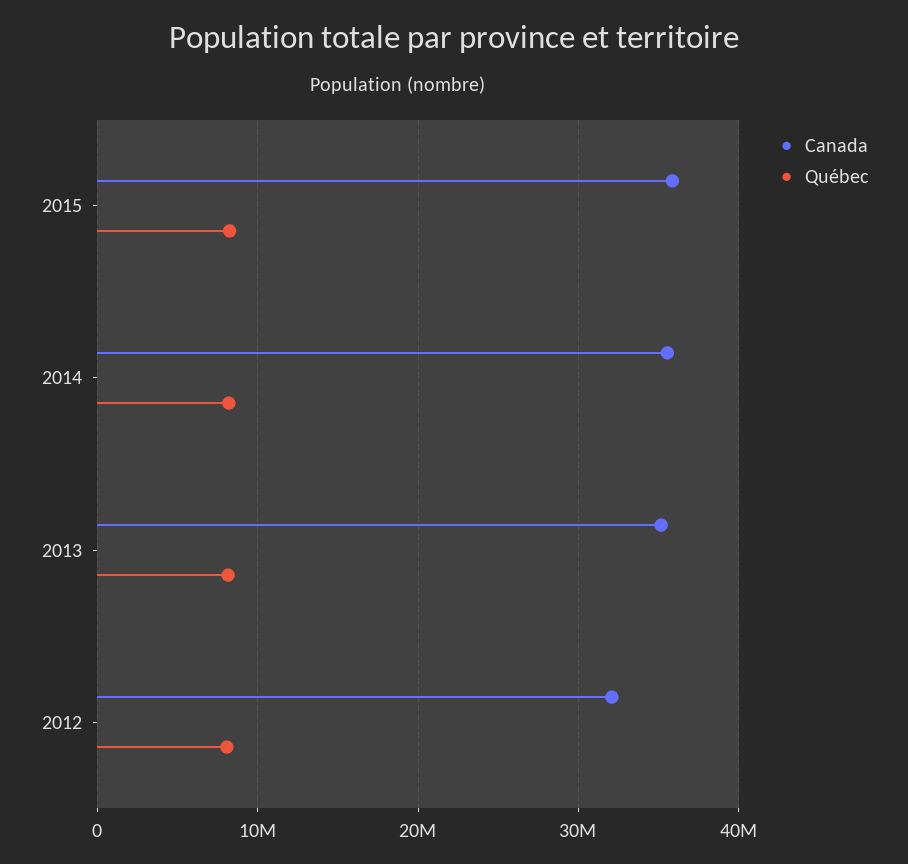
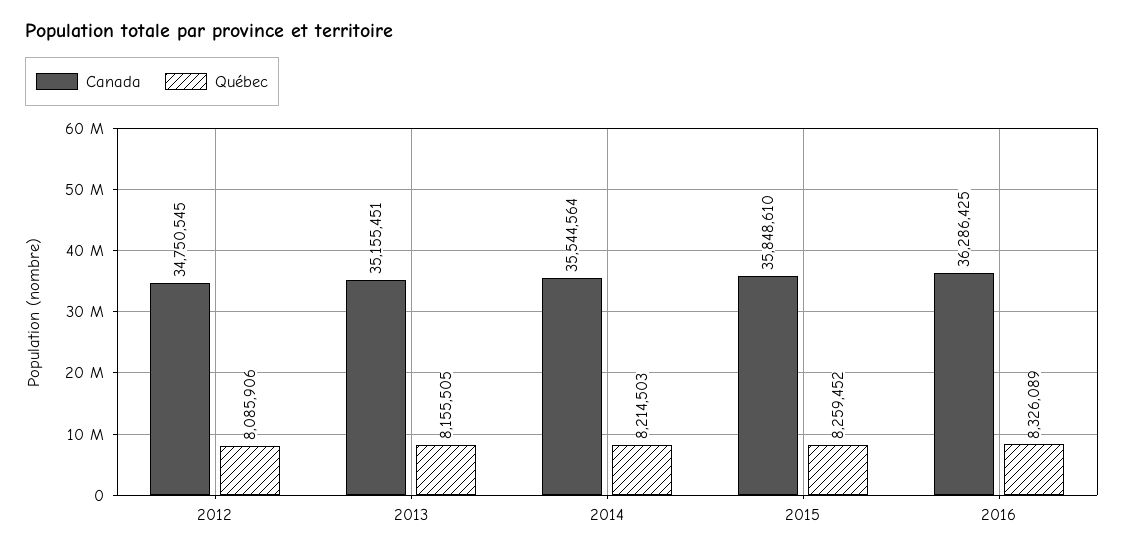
Canada, 2012: 32000000 -> 34750545
Canada, 2016: none -> 36286425
Québec, 2016: none -> 8326089

